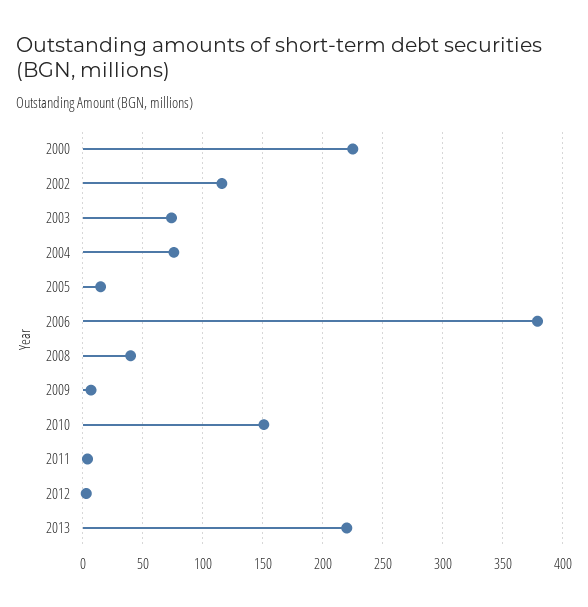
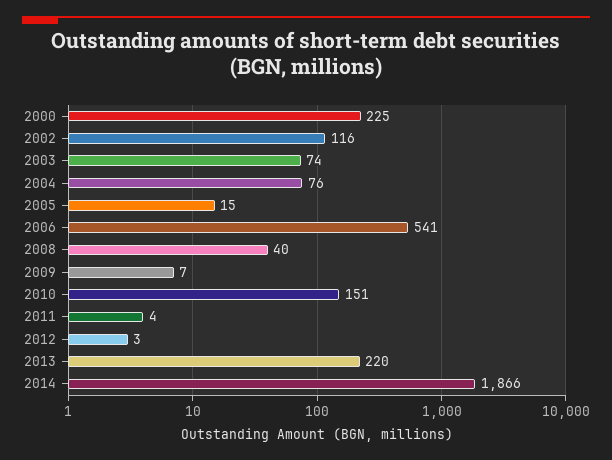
2006: 380 -> 541
2014: none -> 1866

